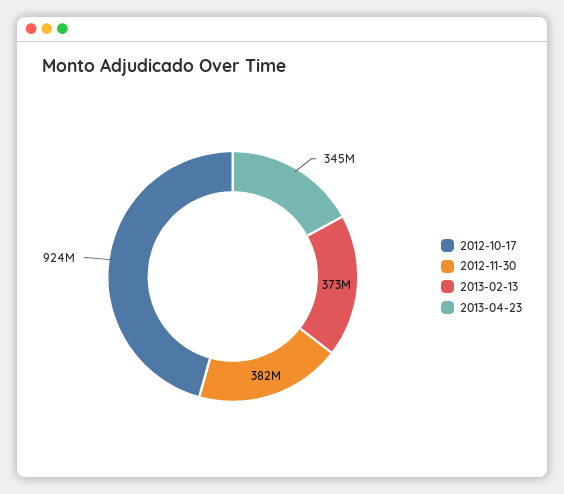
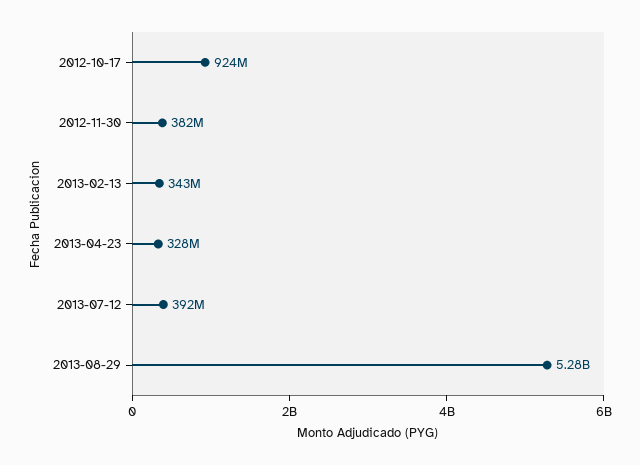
2013-02-13: 373000000 -> 343000000
2013-04-23: 345000000 -> 328000000
2013-07-12: none -> 392000000
2013-08-29: none -> 5280000000

